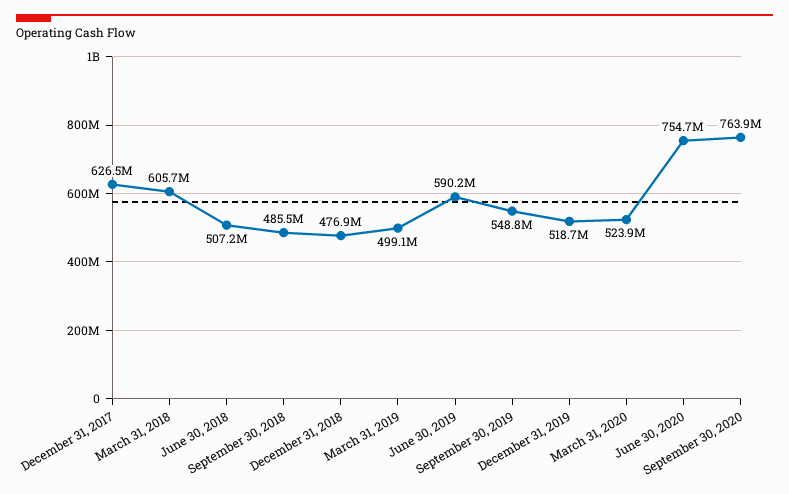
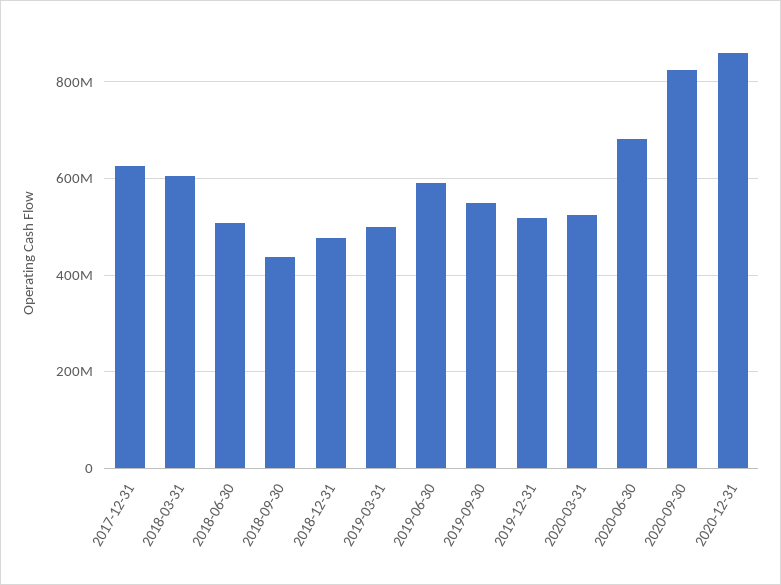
September 30, 2018: 485500000 -> 440000000
June 30, 2020: 754700000 -> 680000000
September 30, 2020: 763900000 -> 820000000
2020-12-31: none -> 860000000

